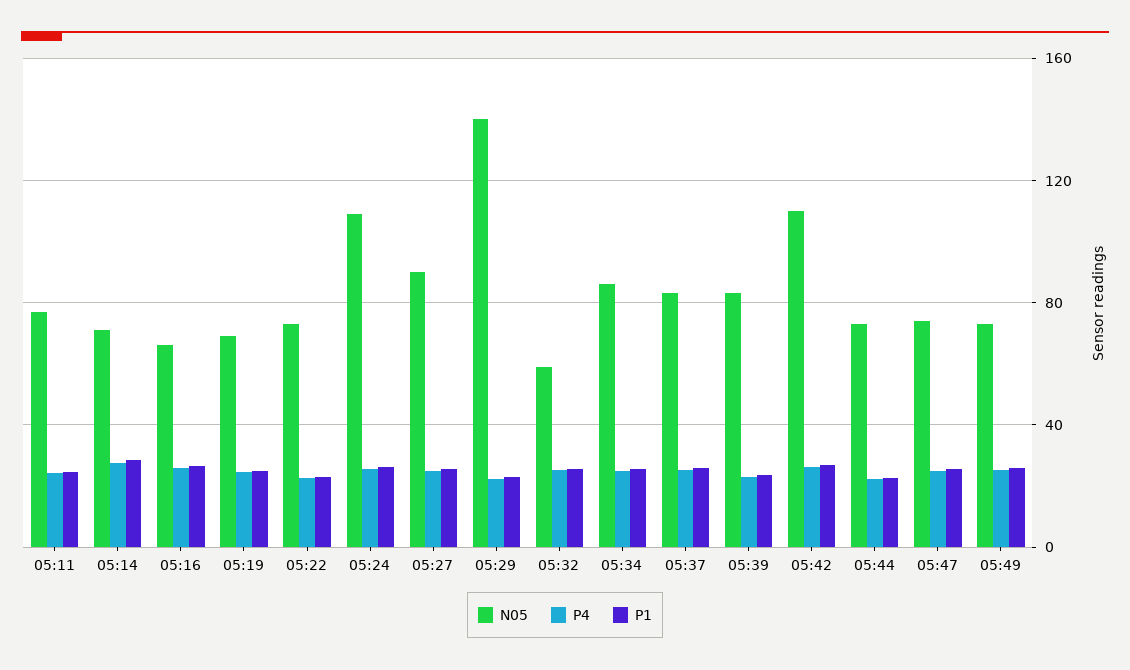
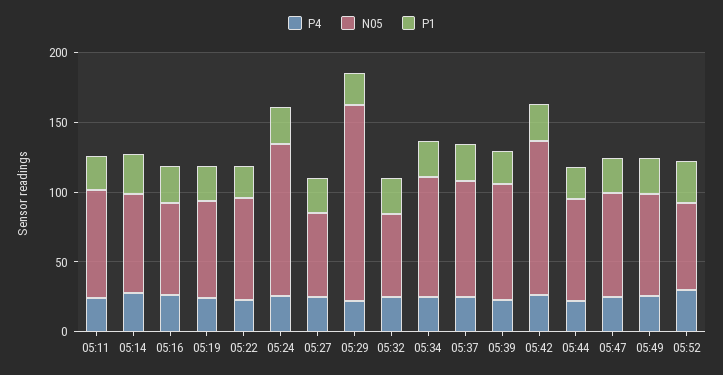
N05, 05:27: 90 -> 60
P4, 05:52: none -> 30
N05, 05:52: none -> 60
P1, 05:52: none -> 30

